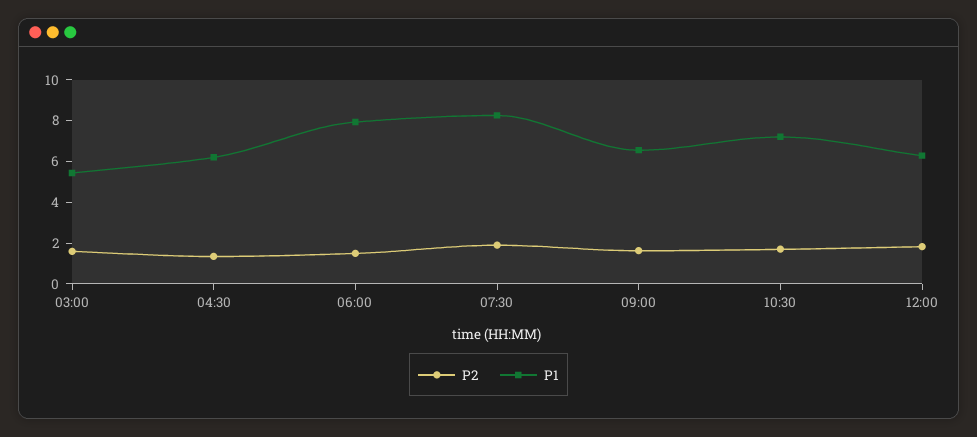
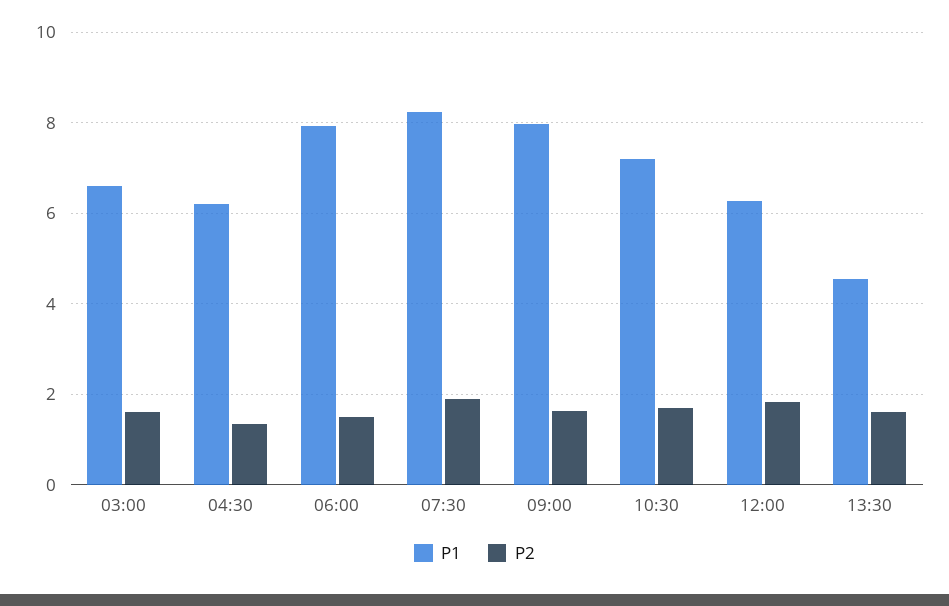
P1, 03:00: 5.5 -> 6.6
P1, 09:00: 6.5 -> 8
P1, 13:30: none -> 4.6
P2, 13:30: none -> 1.6

